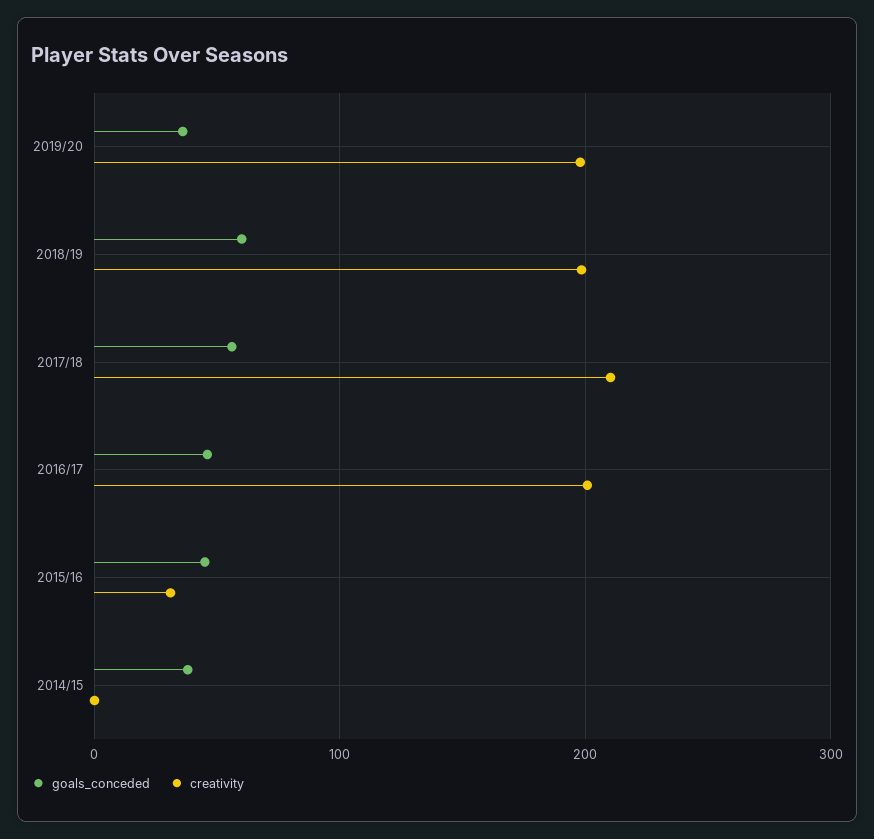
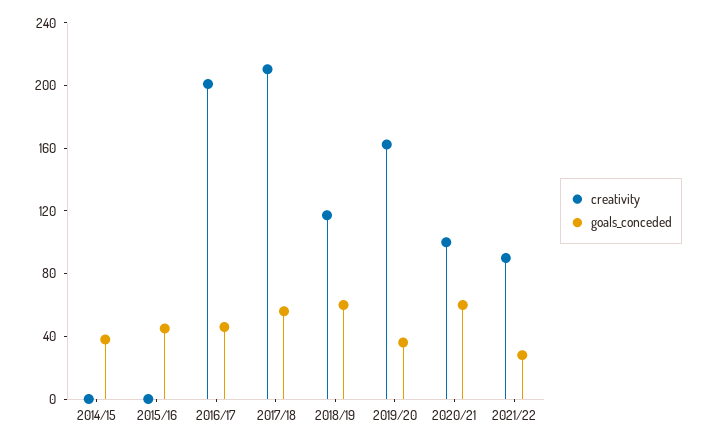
creativity, 2019/20: 200 -> 160
creativity, 2018/19: 200 -> 120
creativity, 2015/16: 30 -> 0
creativity, 2020/21: none -> 100
goals_conceded, 2020/21: none -> 60
creativity, 2021/22: none -> 90
goals_conceded, 2021/22: none -> 30

